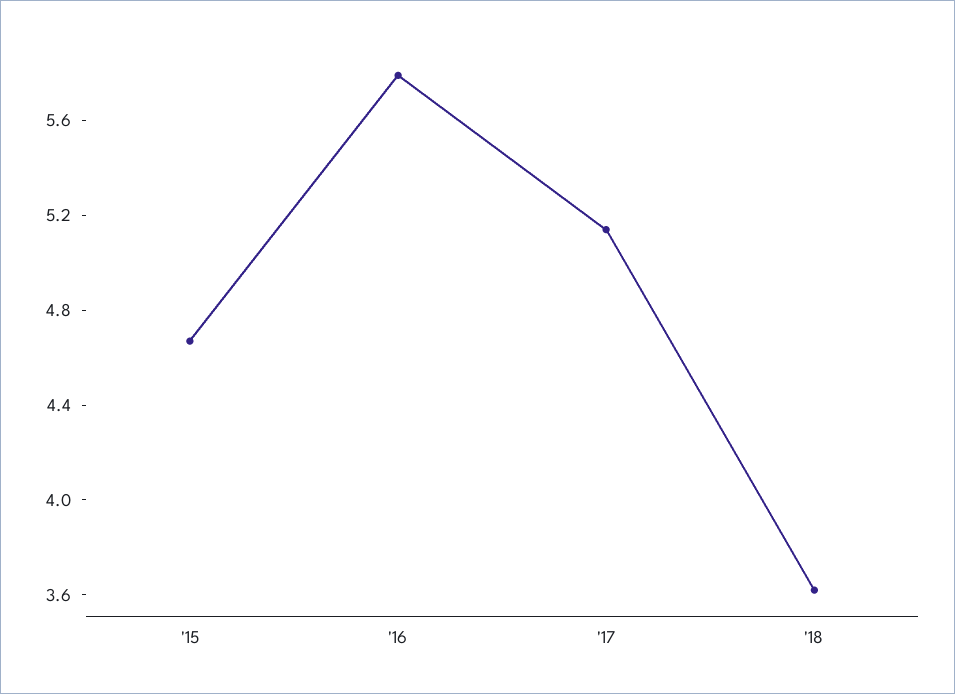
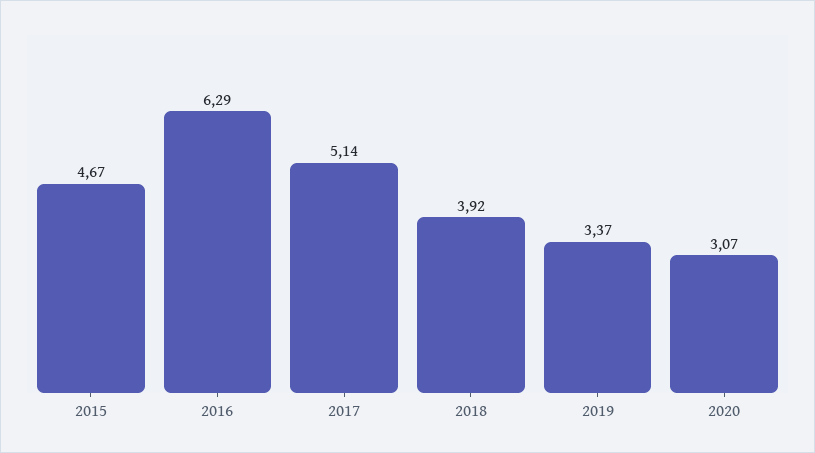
'16: 5.8 -> 6.29
'18: 3.6 -> 3.92
2019: none -> 3.37
2020: none -> 3.07

